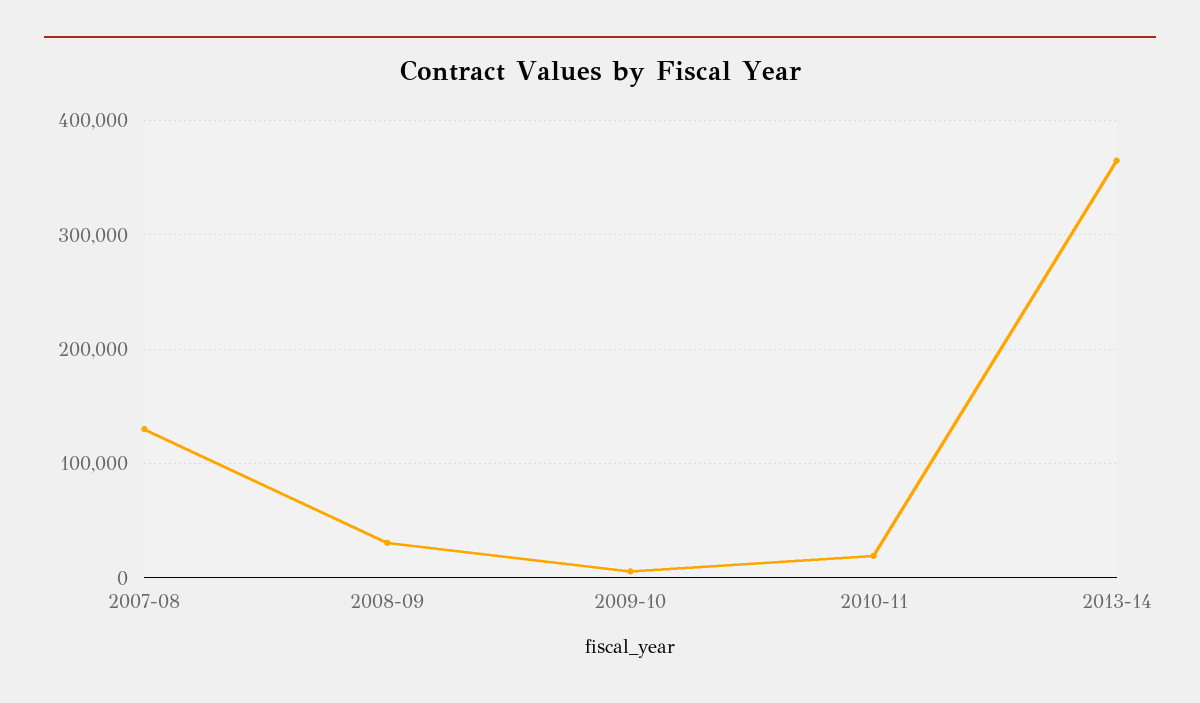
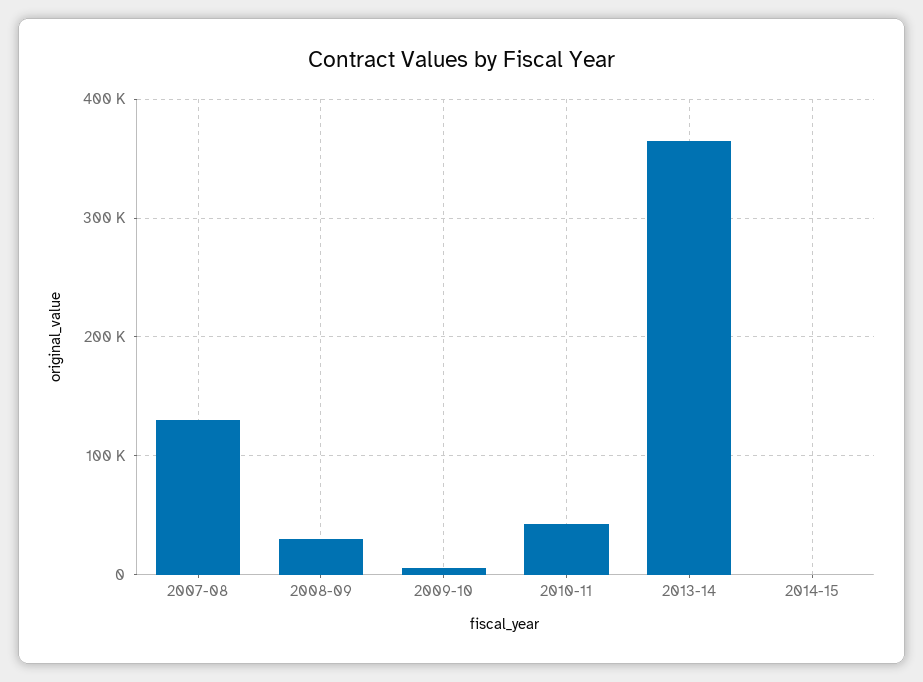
2010-11: 20000 -> 40000
2014-15: none -> 0

